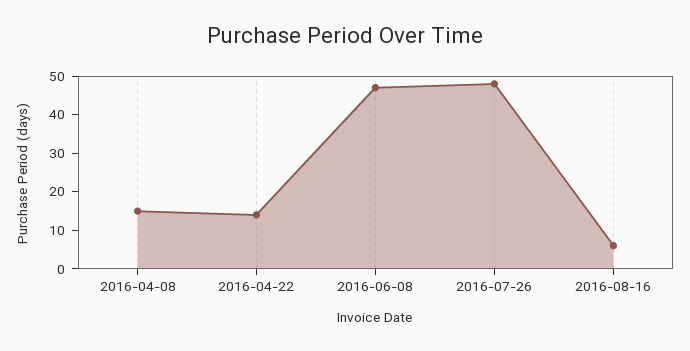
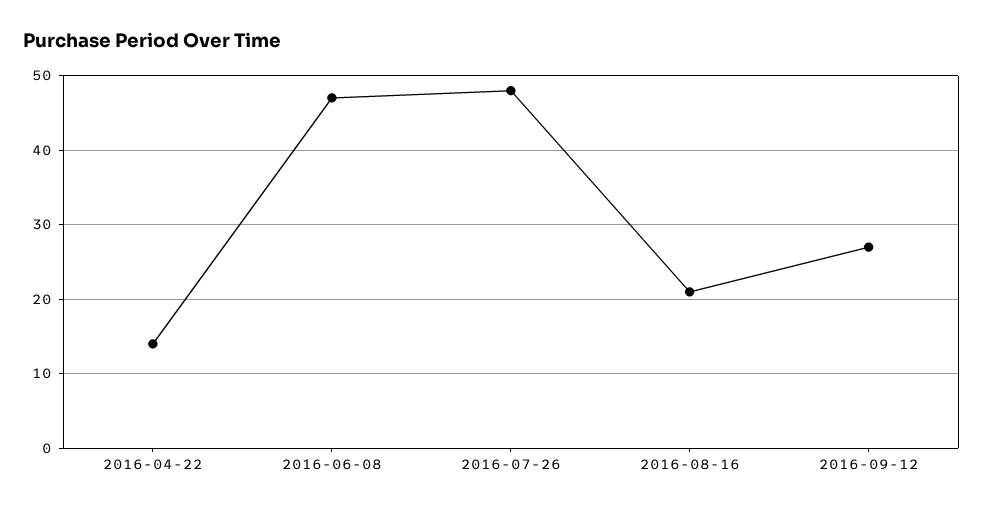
2016-04-08: 15 -> none
2016-08-16: 5 -> 21
2016-09-12: none -> 27

